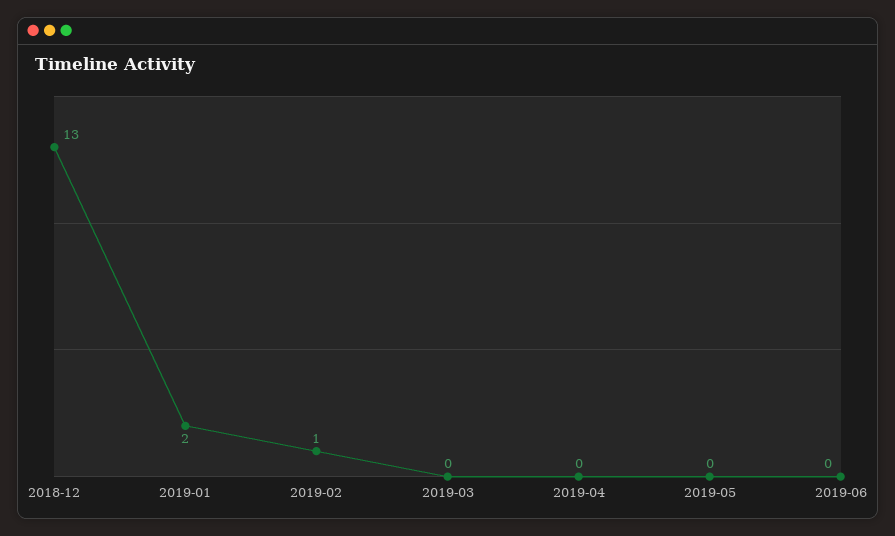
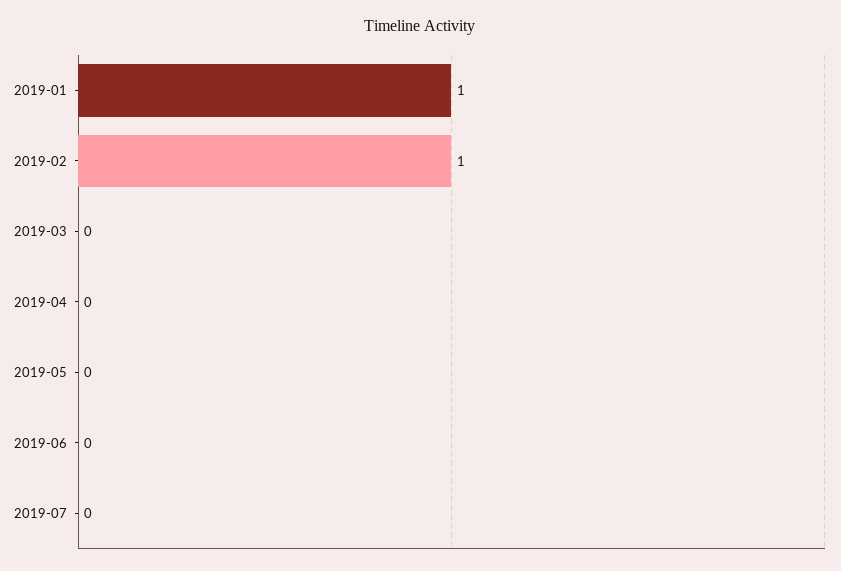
2018-12: 13 -> none
2019-01: 2 -> 1
2019-07: none -> 0

